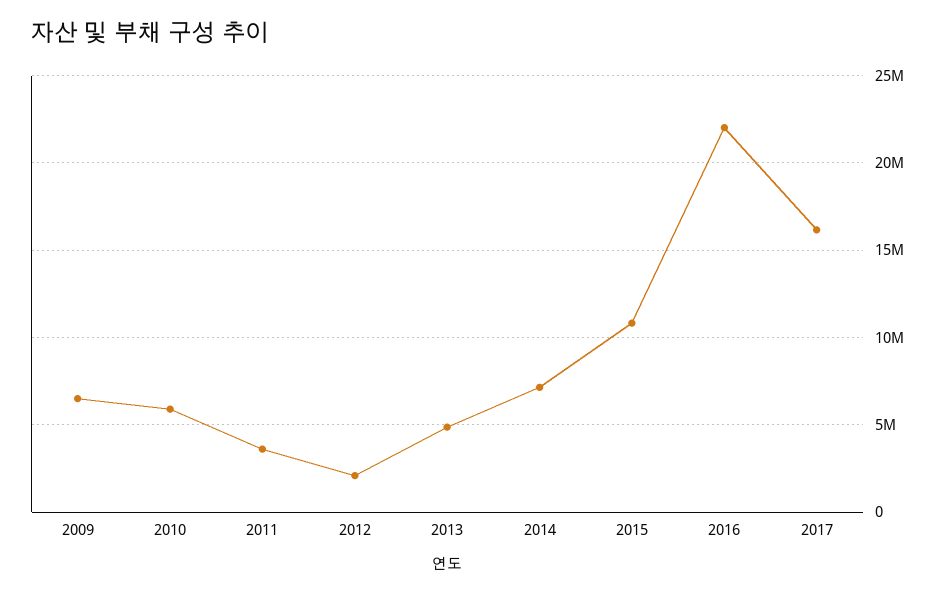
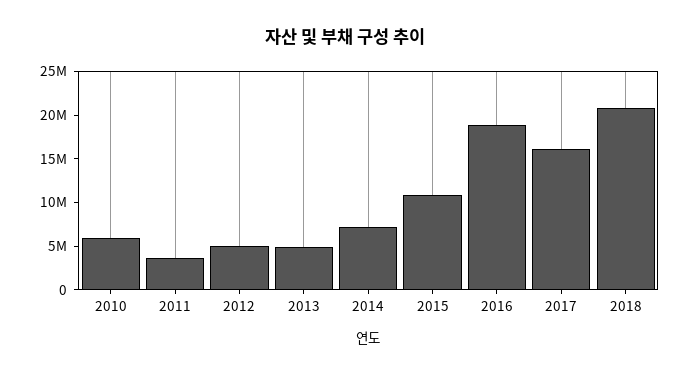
2009: 6500000 -> none
2012: 2000000 -> 5000000
2016: 22000000 -> 19000000
2018: none -> 21000000

